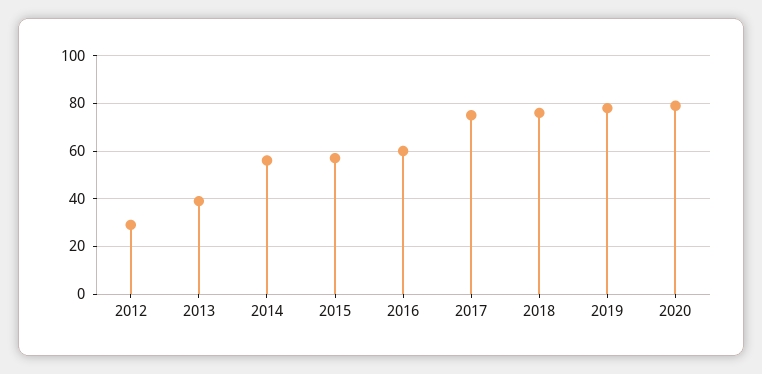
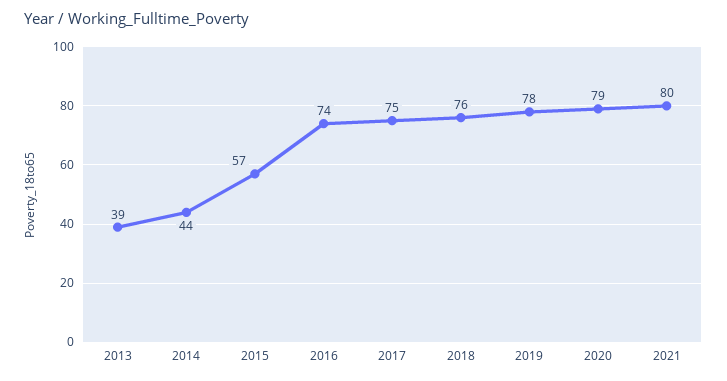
2012: 30 -> none
2014: 55 -> 44
2016: 60 -> 74
2021: none -> 80

